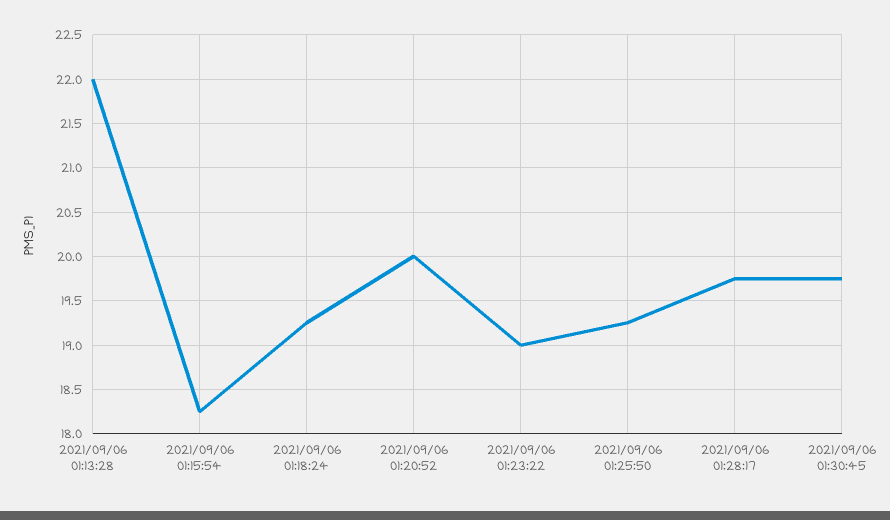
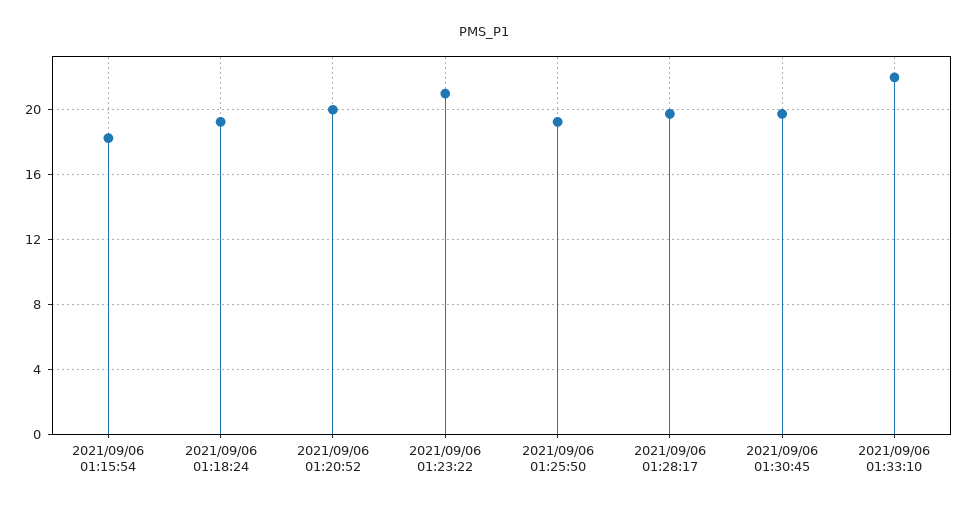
2021/09/06 01:13:28: 22 -> none
2021/09/06 01:23:22: 19 -> 21
2021/09/06 01:33:10: none -> 22

